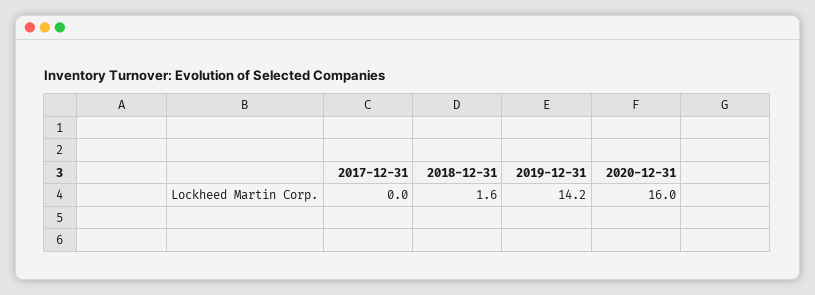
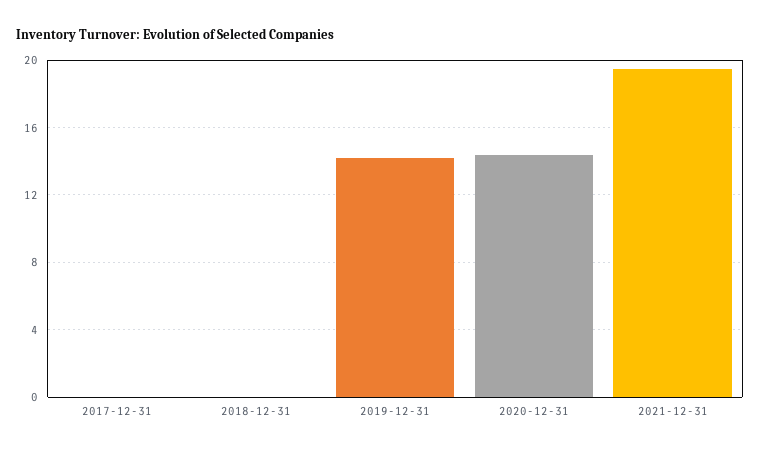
2018-12-31: 1.6 -> 0
2020-12-31: 16 -> 14.5
2021-12-31: none -> 19.5

